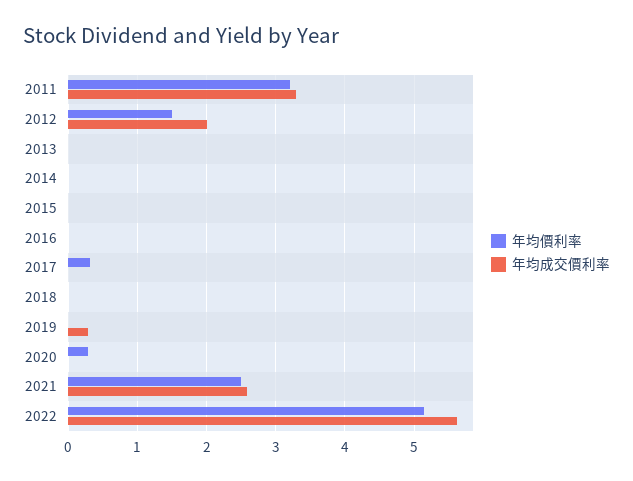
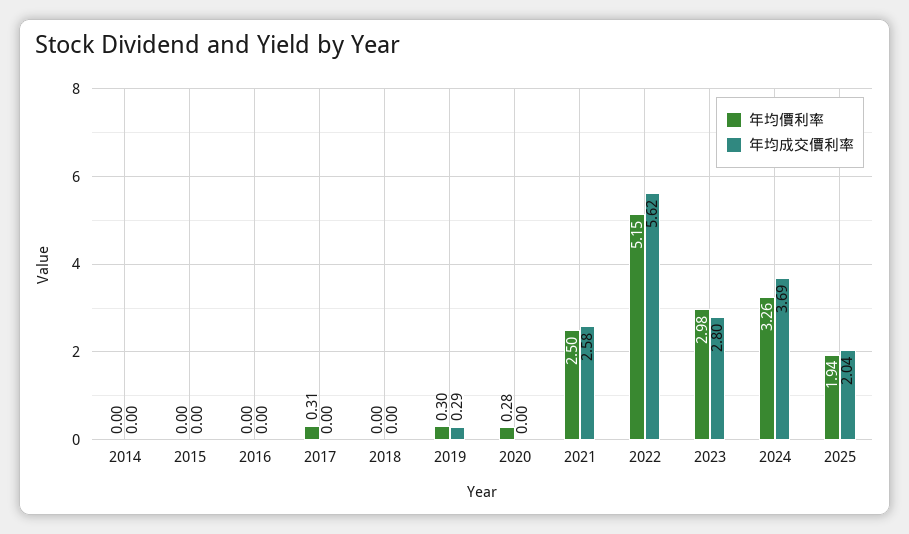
年均價利率, 2011: 3.2 -> none
年均成交價利率, 2011: 3.3 -> none
年均價利率, 2012: 1.5 -> none
年均成交價利率, 2012: 2 -> none
年均價利率, 2013: 0 -> none
年均成交價利率, 2013: 0 -> none
年均價利率, 2019: 0 -> 0.3
年均價利率, 2023: none -> 2.98
年均成交價利率, 2023: none -> 2.8
年均價利率, 2024: none -> 3.26
年均成交價利率, 2024: none -> 3.69
年均價利率, 2025: none -> 1.94
年均成交價利率, 2025: none -> 2.04

